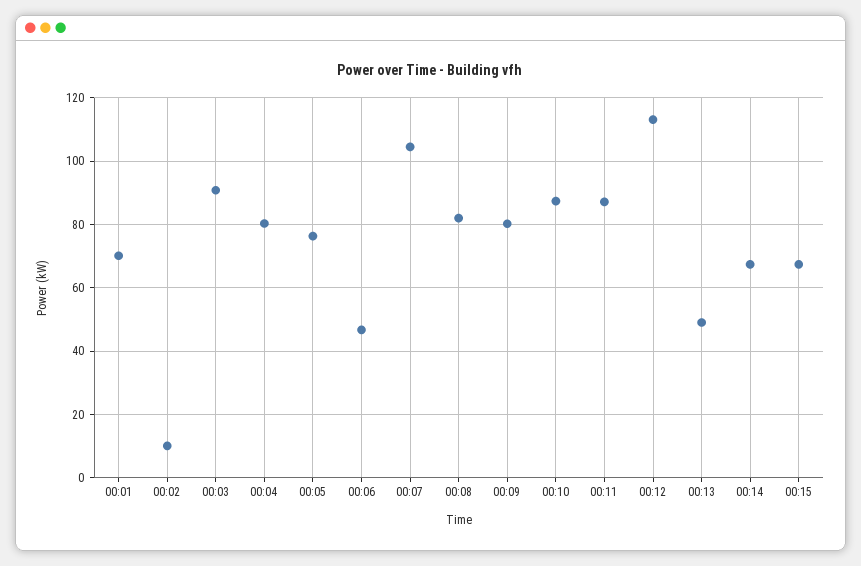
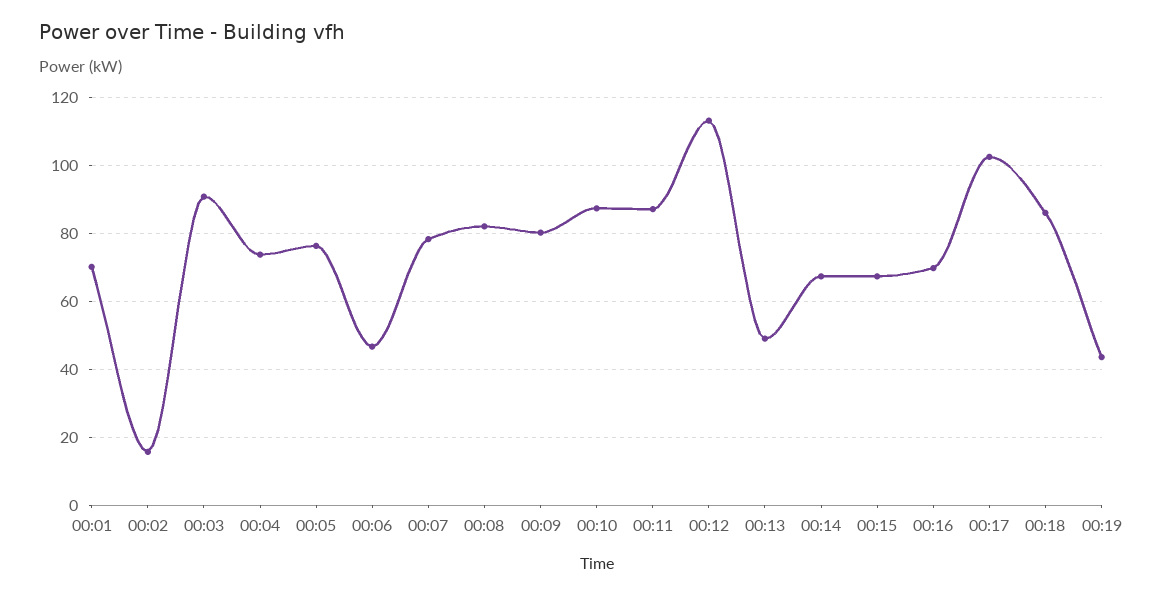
00:02: 10 -> 16
00:04: 80 -> 74
00:07: 104 -> 78
00:16: none -> 70
00:17: none -> 102
00:18: none -> 86
00:19: none -> 44

